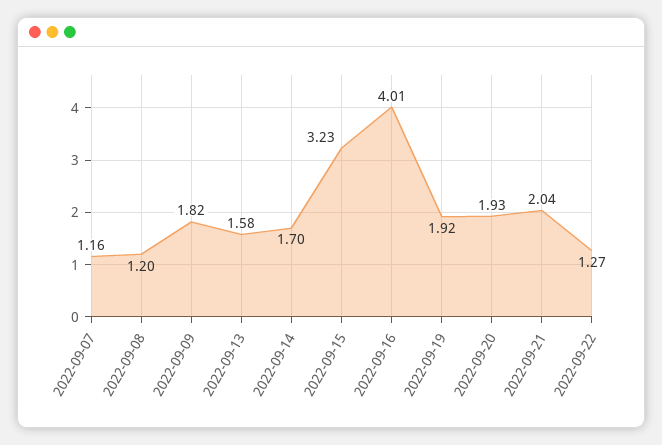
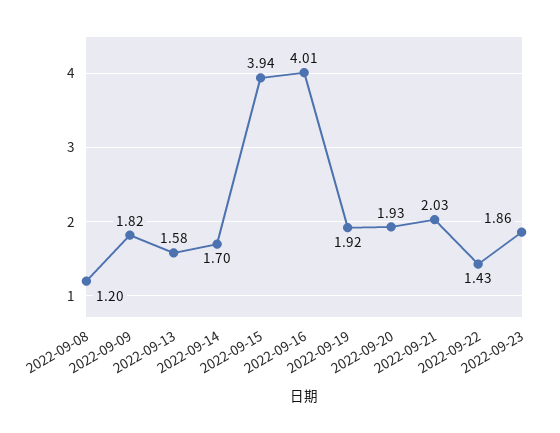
2022-09-07: 1.16 -> none
2022-09-15: 3.23 -> 3.94
2022-09-21: 2.04 -> 2.03
2022-09-22: 1.27 -> 1.43
2022-09-23: none -> 1.86

